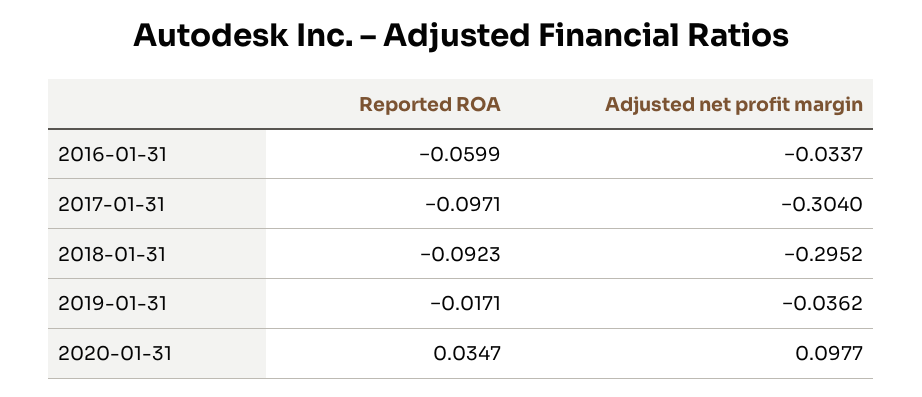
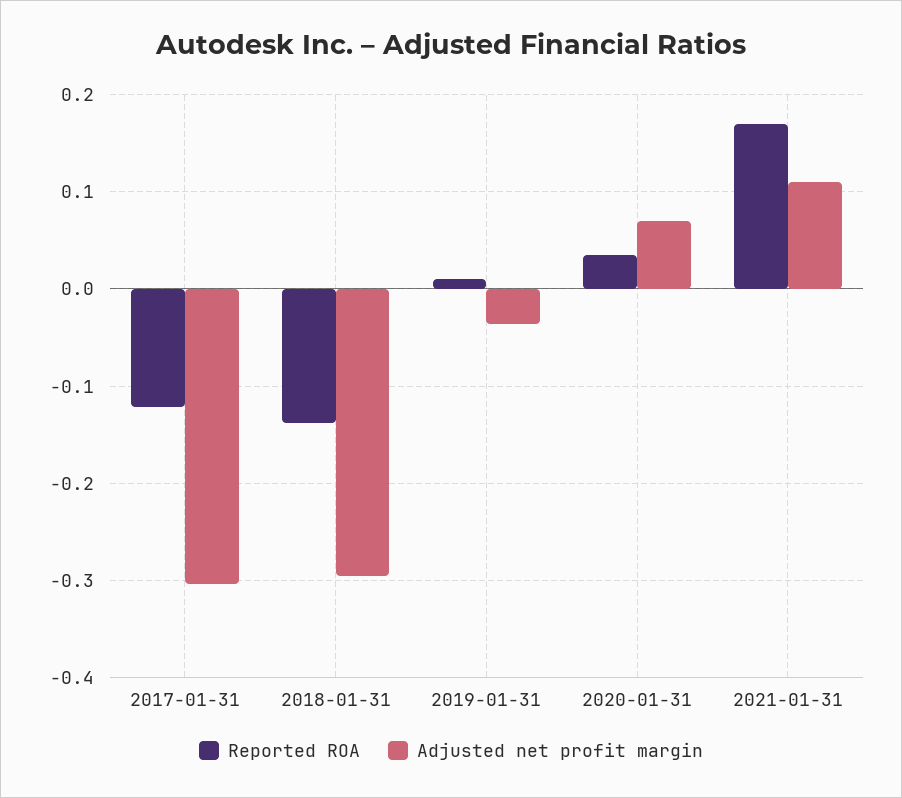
Reported ROA, 2016-01-31: -0.0599 -> none
Adjusted net profit margin, 2016-01-31: -0.0337 -> none
Reported ROA, 2017-01-31: -0.0971 -> -0.12
Reported ROA, 2018-01-31: -0.0923 -> -0.14
Reported ROA, 2019-01-31: -0.0171 -> 0.01
Adjusted net profit margin, 2020-01-31: 0.0977 -> 0.07
Reported ROA, 2021-01-31: none -> 0.17
Adjusted net profit margin, 2021-01-31: none -> 0.11

